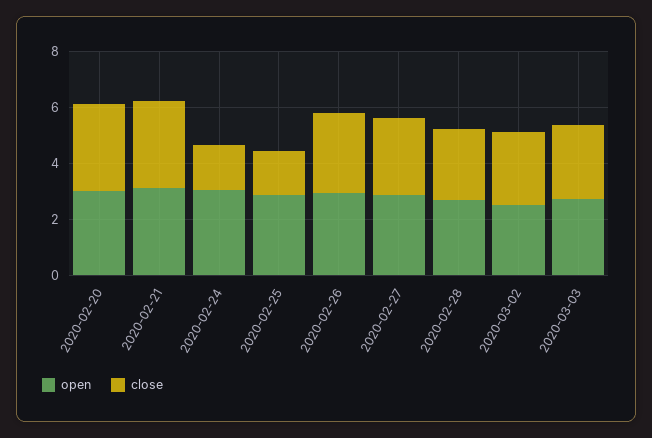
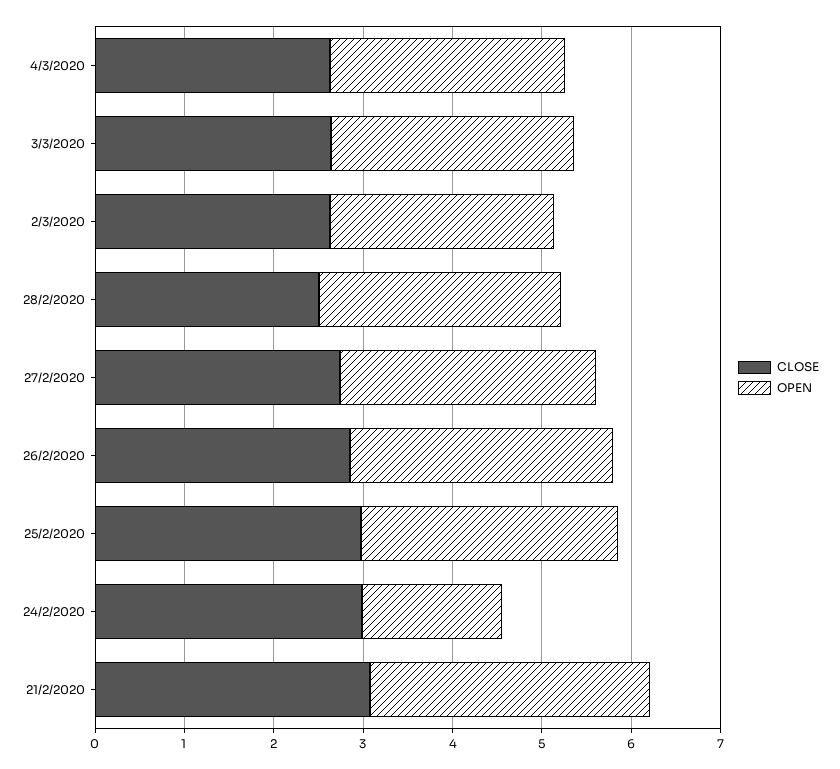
open, 2020-02-20: 3 -> none
close, 2020-02-20: 3 -> none
open, 2020-02-24: 3 -> 1.6
close, 2020-02-24: 1.5 -> 3
close, 2020-02-25: 1.5 -> 3
close, 4/3/2020: none -> 2.6
open, 4/3/2020: none -> 2.6

